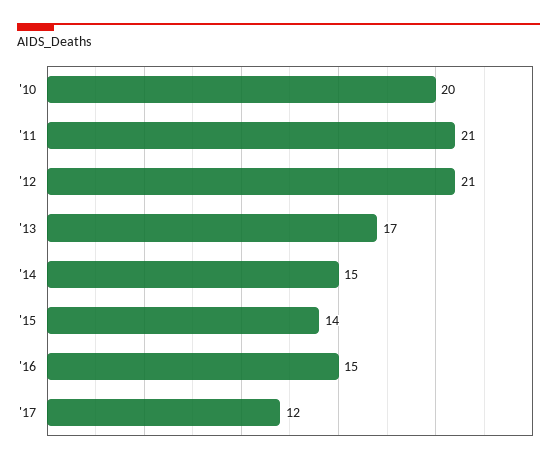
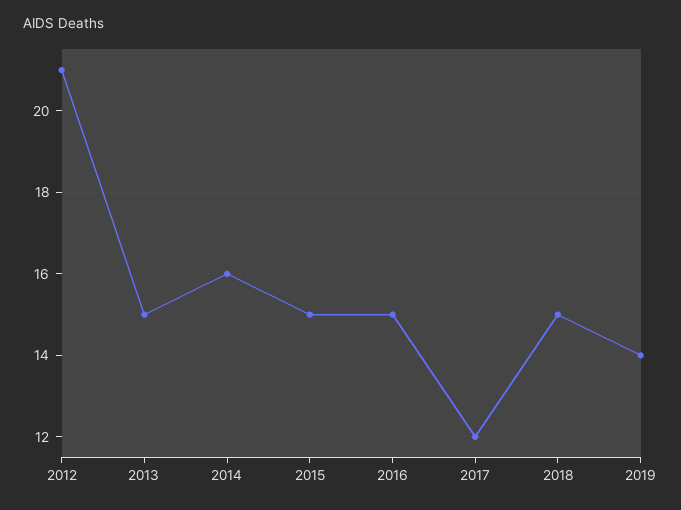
'10: 20 -> none
'11: 21 -> none
'13: 17 -> 15
'14: 15 -> 16
'15: 14 -> 15
2018: none -> 15
2019: none -> 14

